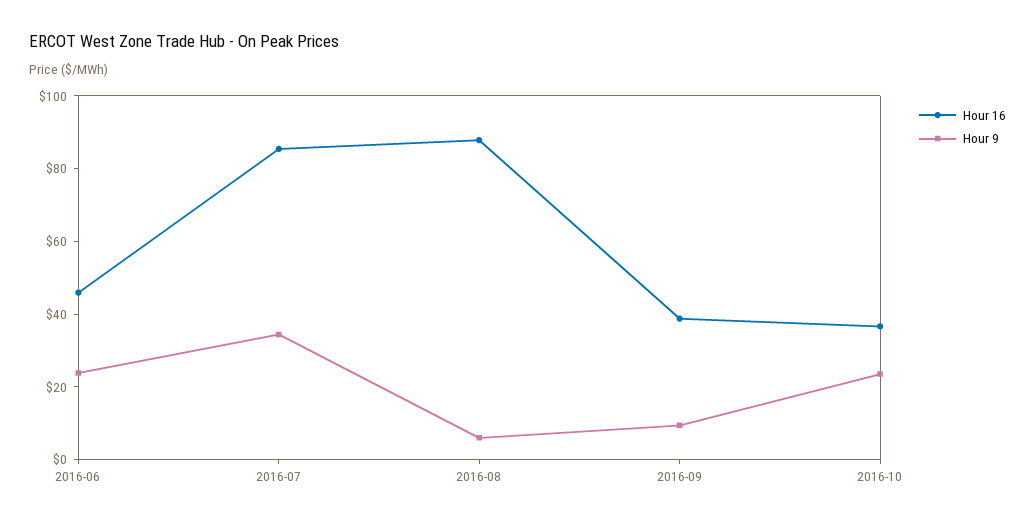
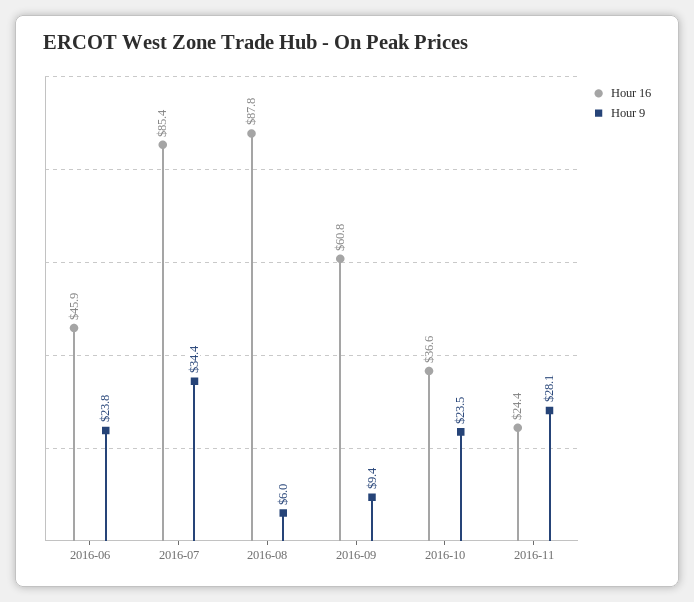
Hour 16, 2016-09: 40 -> 60.8
Hour 16, 2016-11: none -> 24.4
Hour 9, 2016-11: none -> 28.1

